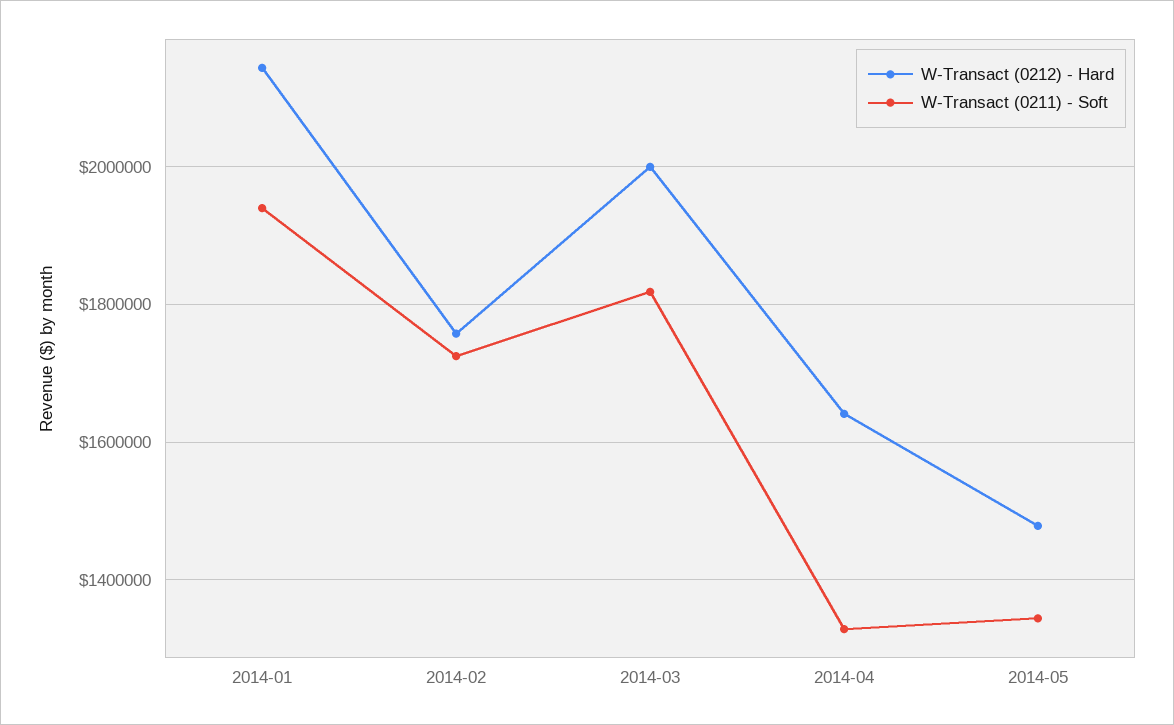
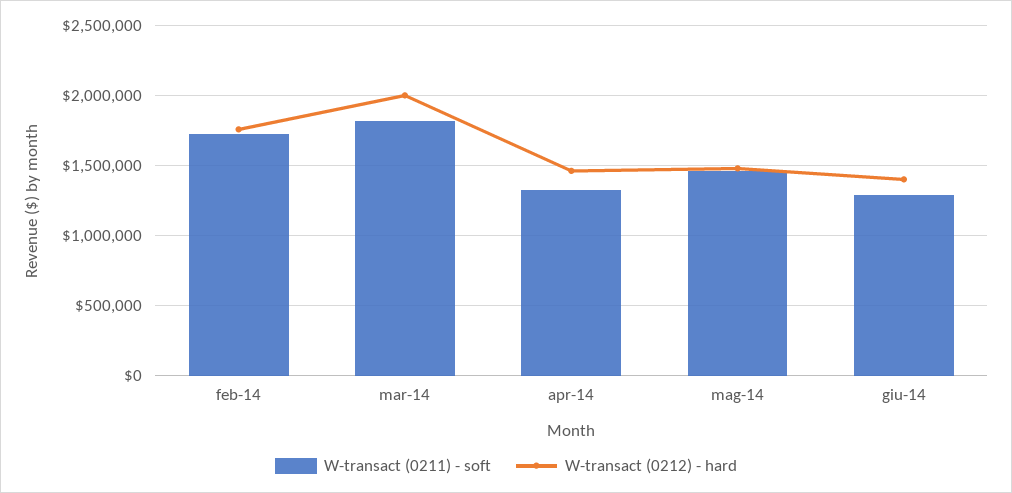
W-Transact (0212) - Hard, 2014-01: 2140000 -> none
W-Transact (0211) - Soft, 2014-01: 1940000 -> none
W-Transact (0212) - Hard, 2014-04: 1640000 -> 1450000
W-Transact (0211) - Soft, 2014-05: 1340000 -> 1450000
W-Transact (0211) - Soft, giu-14: none -> 1300000
W-Transact (0212) - Hard, giu-14: none -> 1400000

